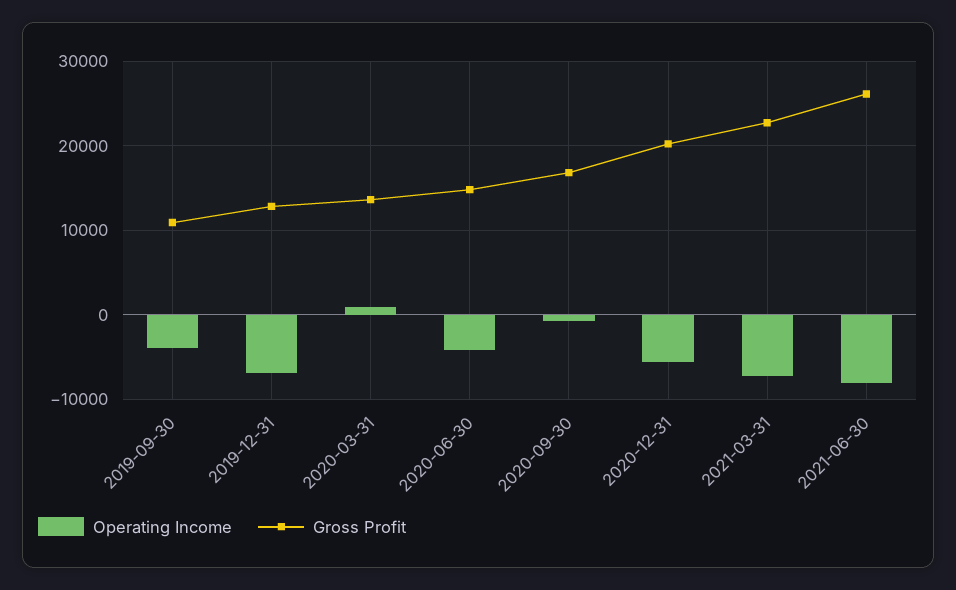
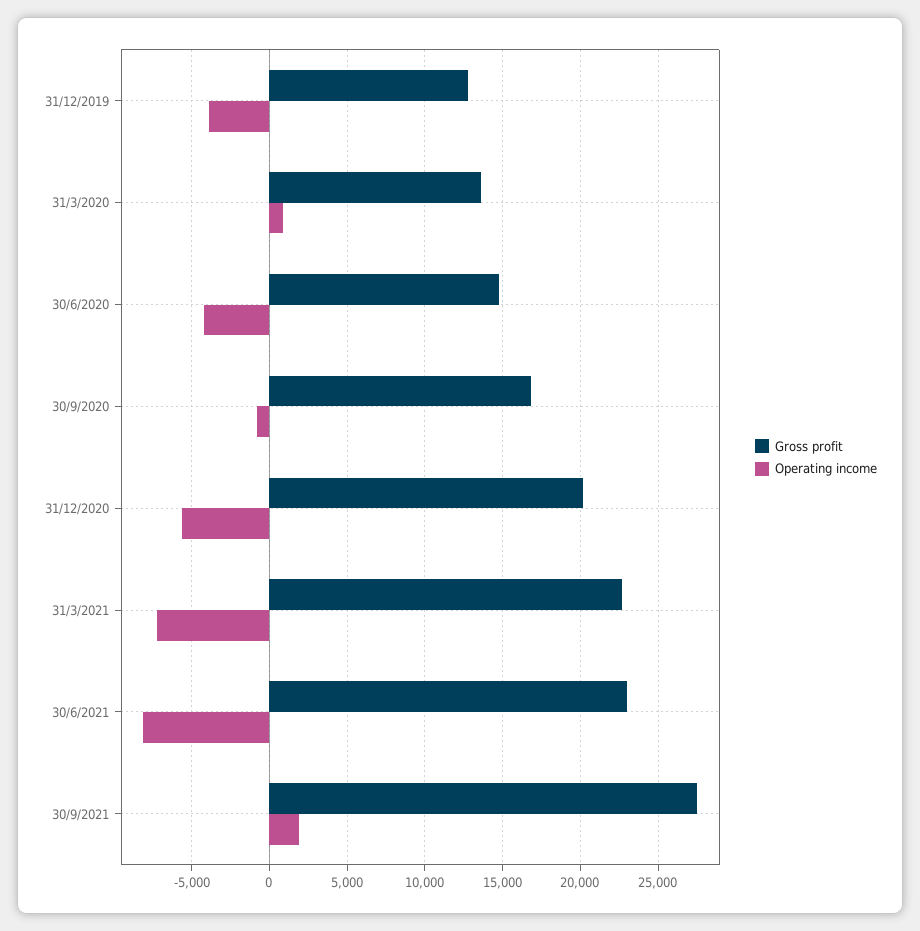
Operating Income, 2019-09-30: -4000 -> none
Gross Profit, 2019-09-30: 11000 -> none
Operating Income, 2019-12-31: -7000 -> -4000
Gross Profit, 2021-06-30: 26000 -> 23000
Gross Profit, 30/9/2021: none -> 27500
Operating Income, 30/9/2021: none -> 2000

